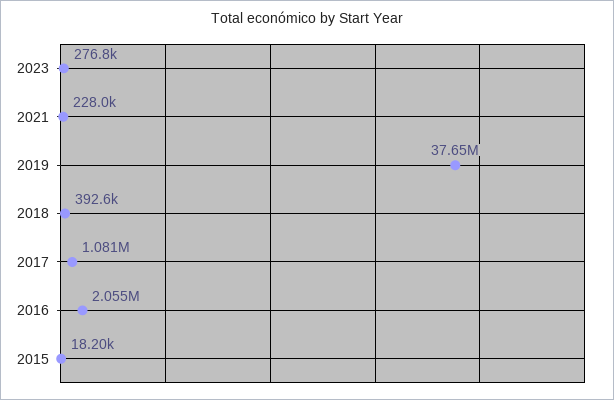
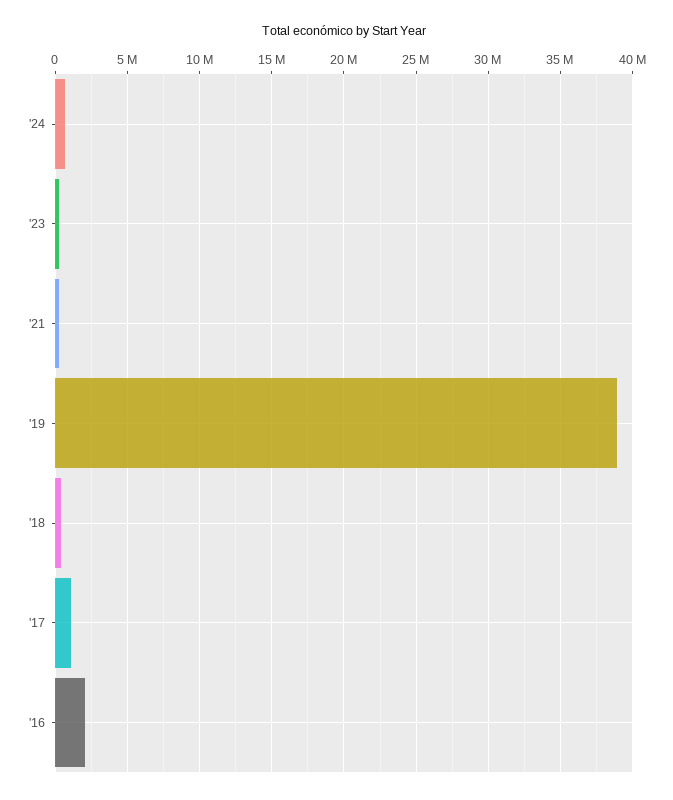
2019: 37650000 -> 39000000
2015: 18200 -> none
'24: none -> 500000

